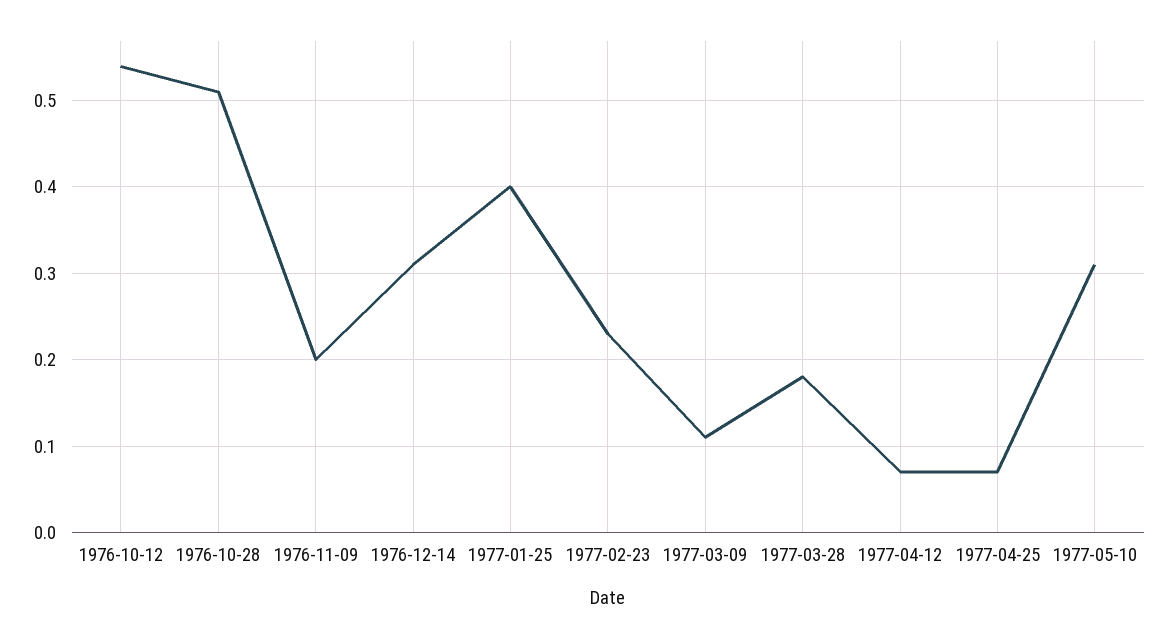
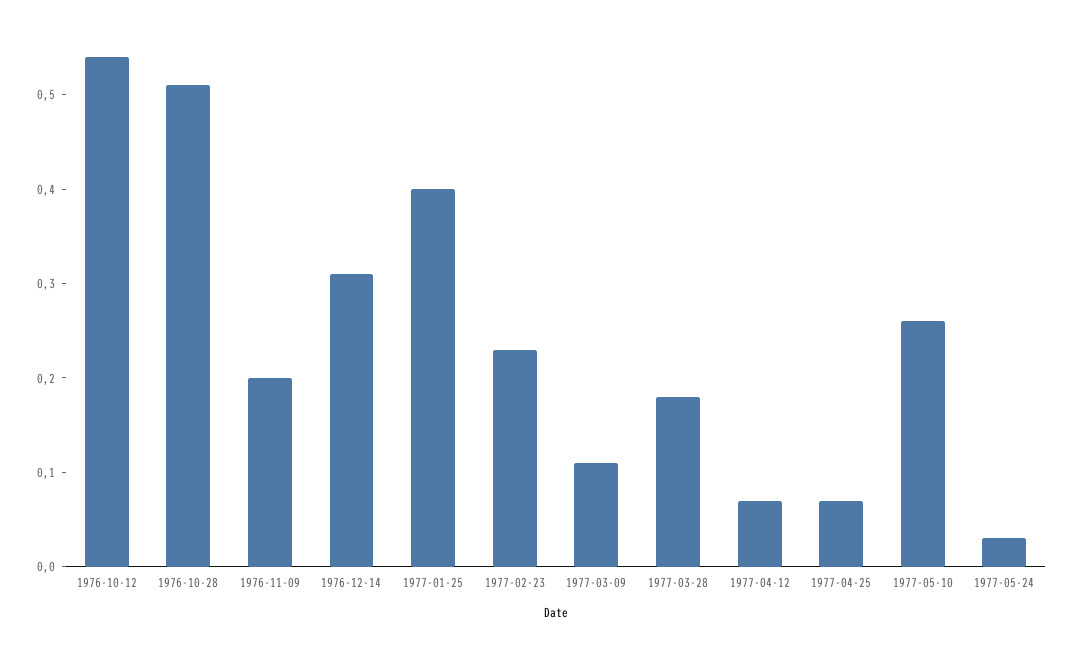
1977-05-10: 0.31 -> 0.26
1977-05-24: none -> 0.03

